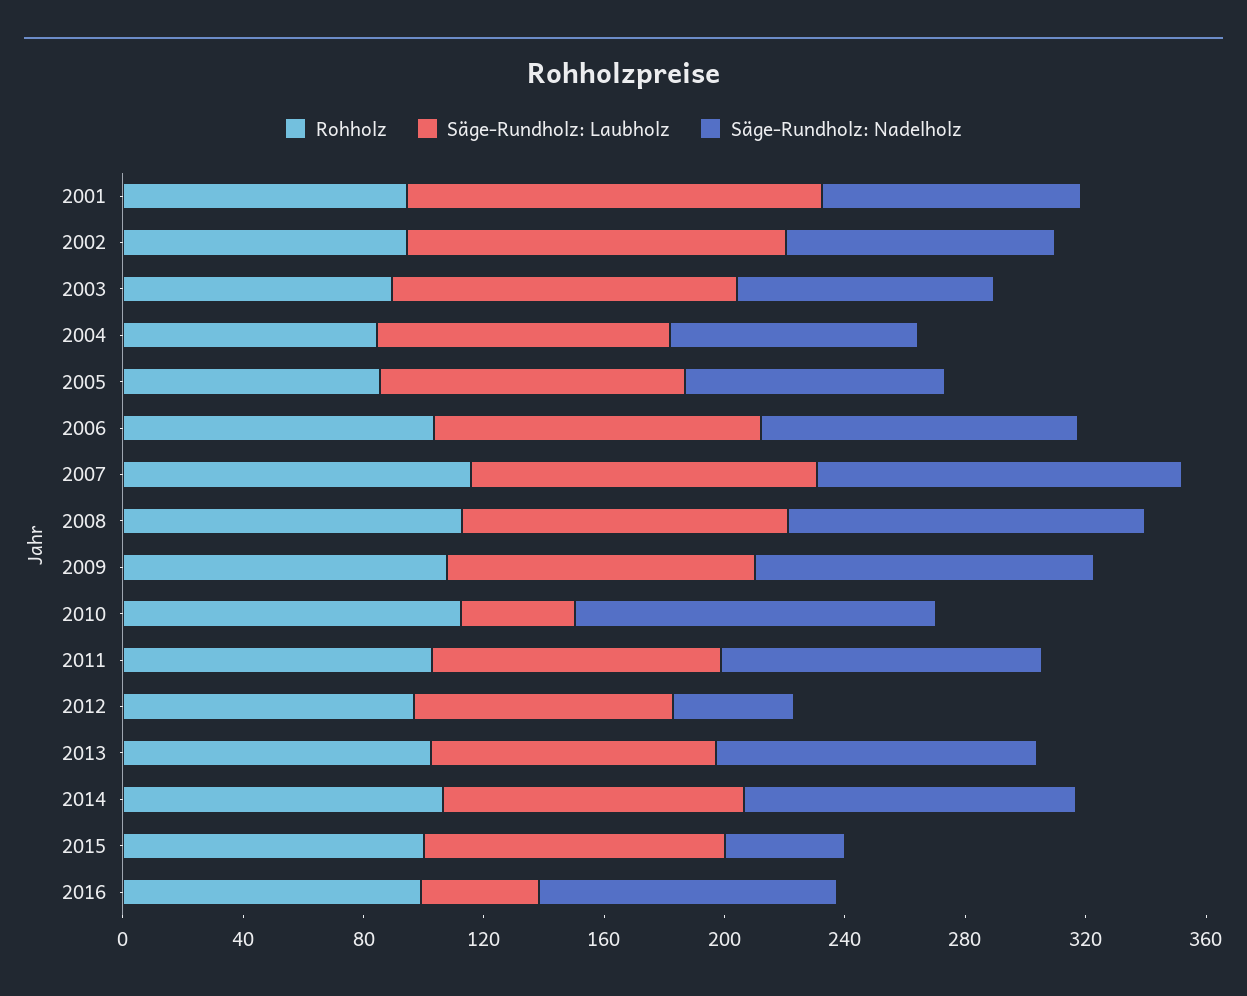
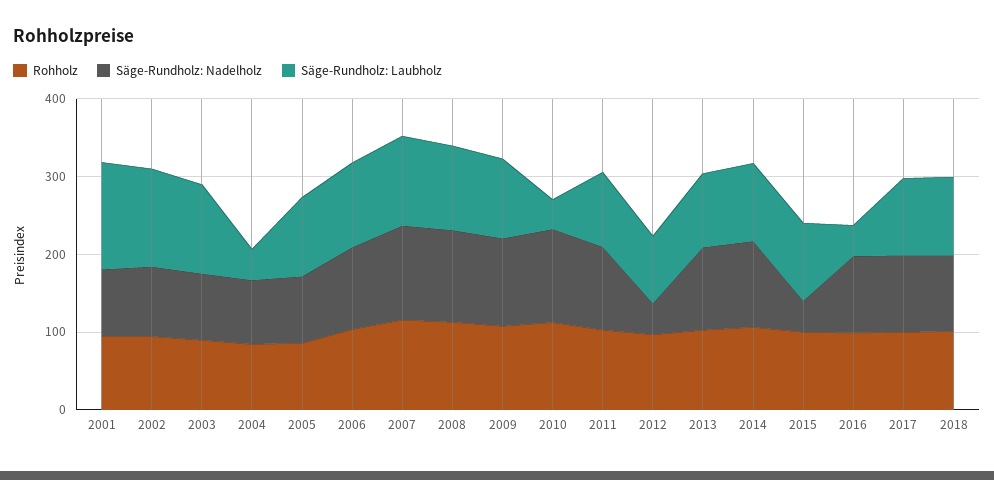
Säge-Rundholz: Laubholz, 2004: 100 -> 40
Rohholz, 2017: none -> 100
Säge-Rundholz: Nadelholz, 2017: none -> 100
Säge-Rundholz: Laubholz, 2017: none -> 100
Rohholz, 2018: none -> 100
Säge-Rundholz: Nadelholz, 2018: none -> 100
Säge-Rundholz: Laubholz, 2018: none -> 100

